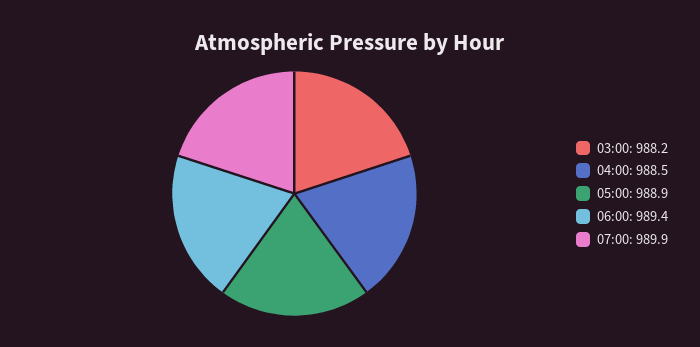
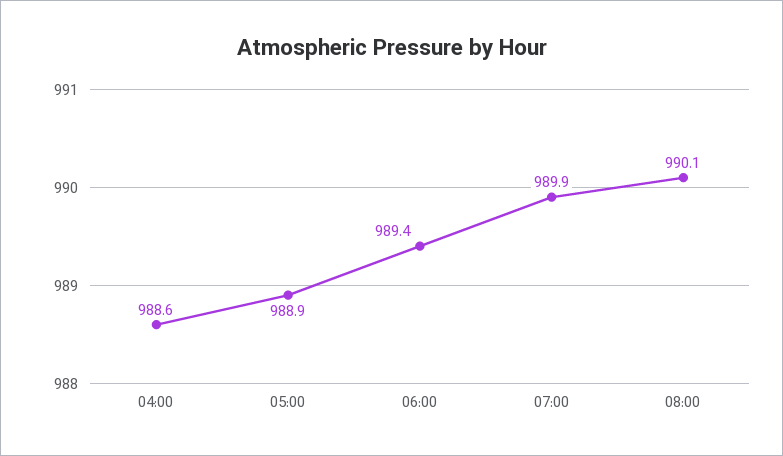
03:00: 988.2 -> none
04:00: 988.5 -> 988.6
08:00: none -> 990.1

